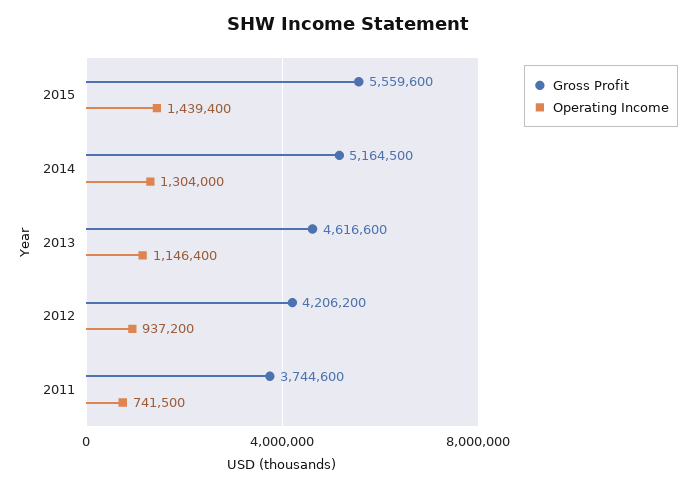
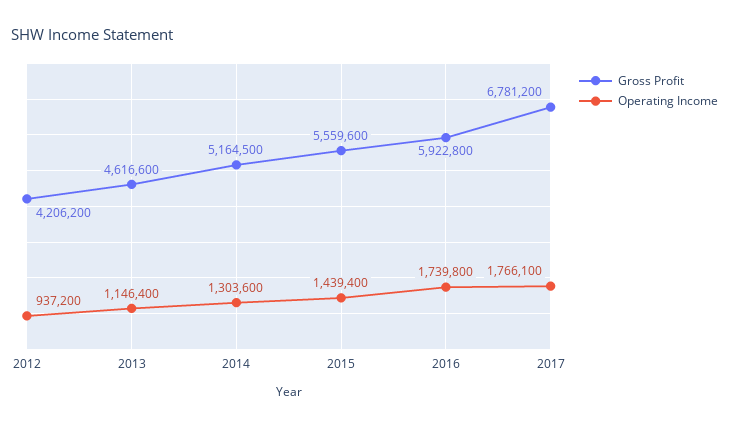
Operating Income, 2014: 1304000 -> 1303600
Gross Profit, 2011: 3744600 -> none
Operating Income, 2011: 741500 -> none
Gross Profit, 2016: none -> 5922800
Operating Income, 2016: none -> 1739800
Gross Profit, 2017: none -> 6781200
Operating Income, 2017: none -> 1766100

